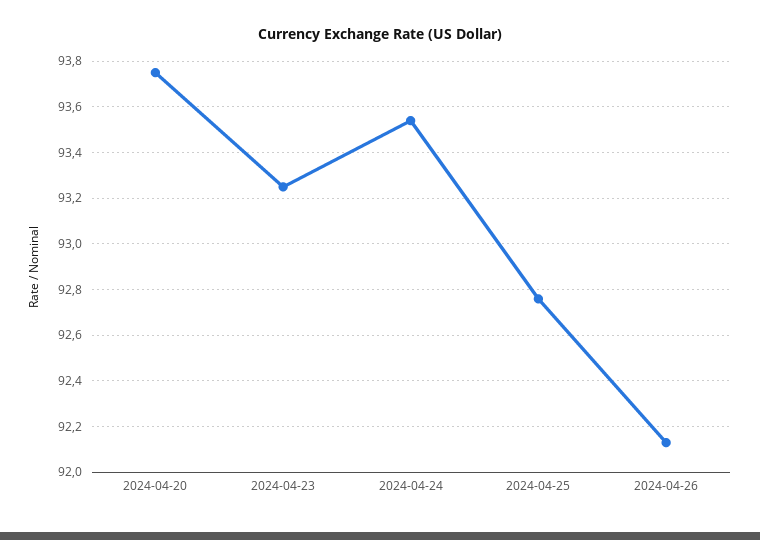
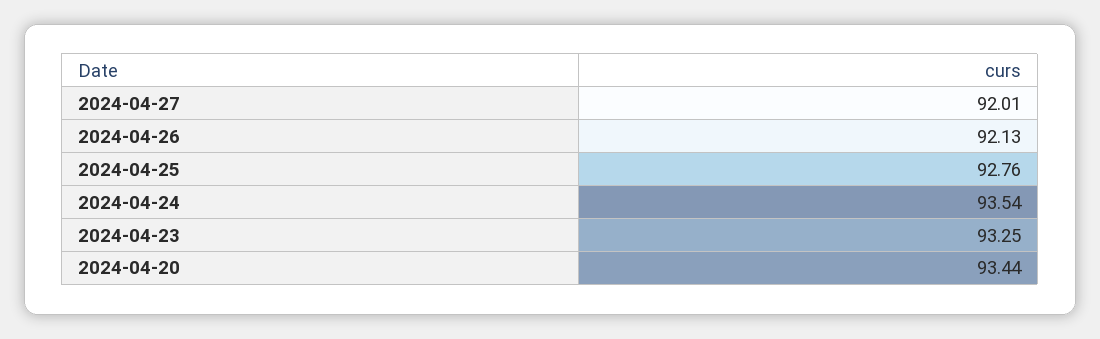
2024-04-20: 93.75 -> 93.44
2024-04-27: none -> 92.01

